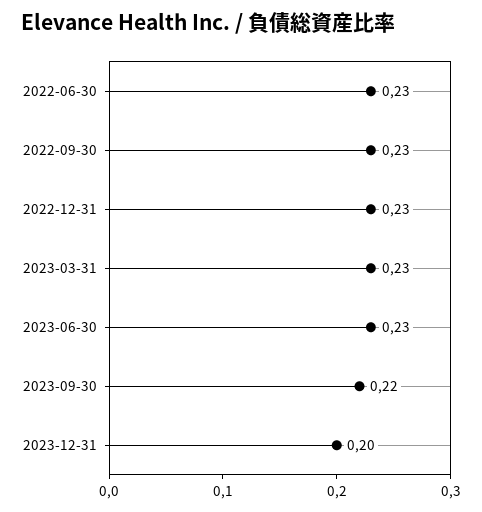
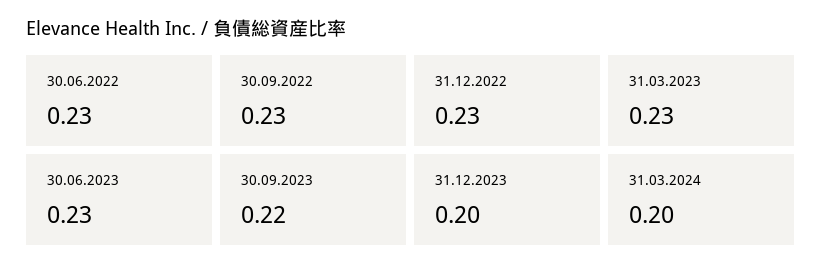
31.03.2024: none -> 0.2

